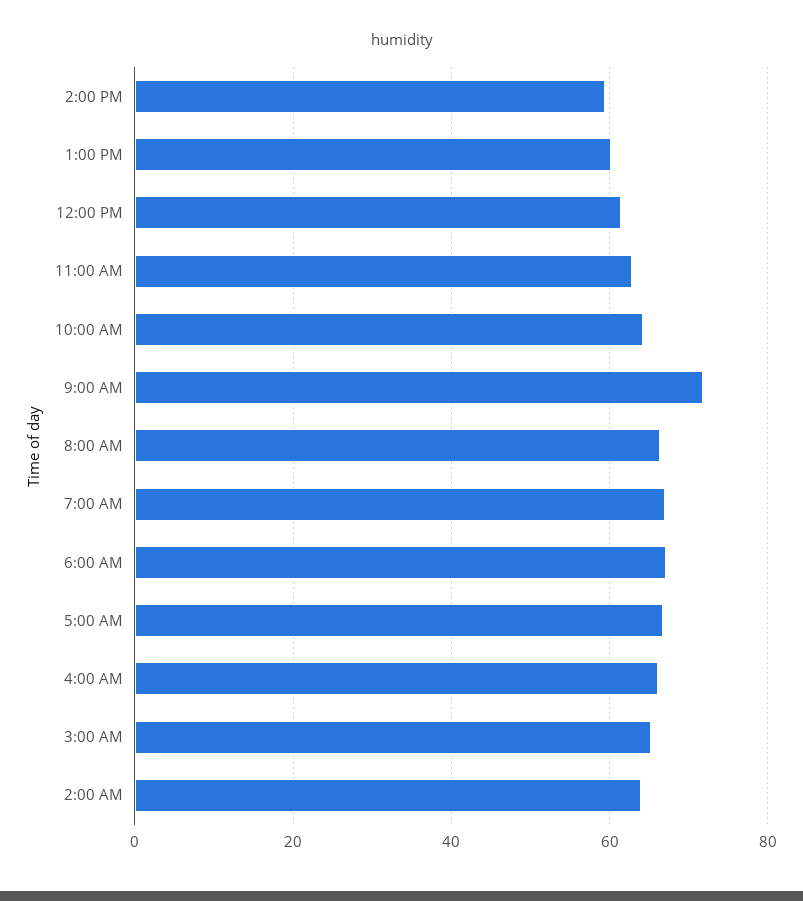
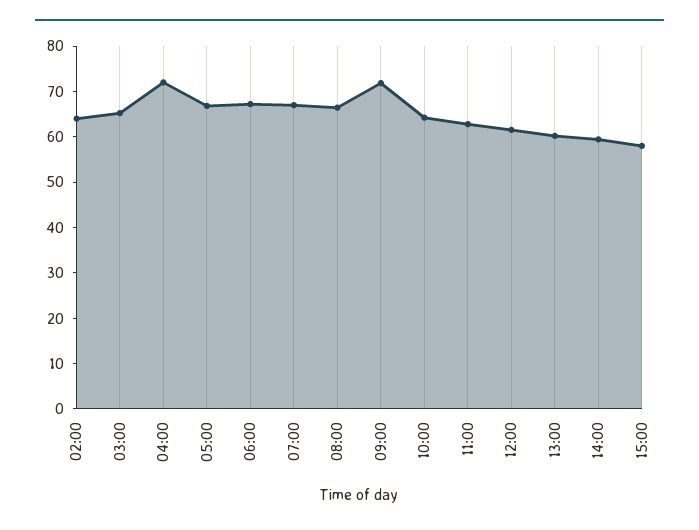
4:00 AM: 66 -> 72
15:00: none -> 58

